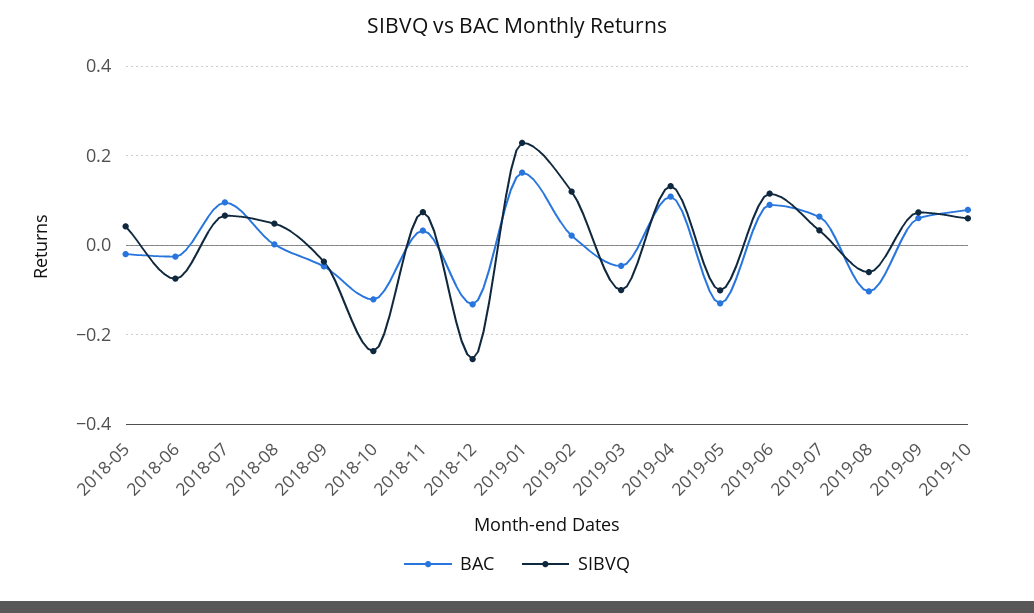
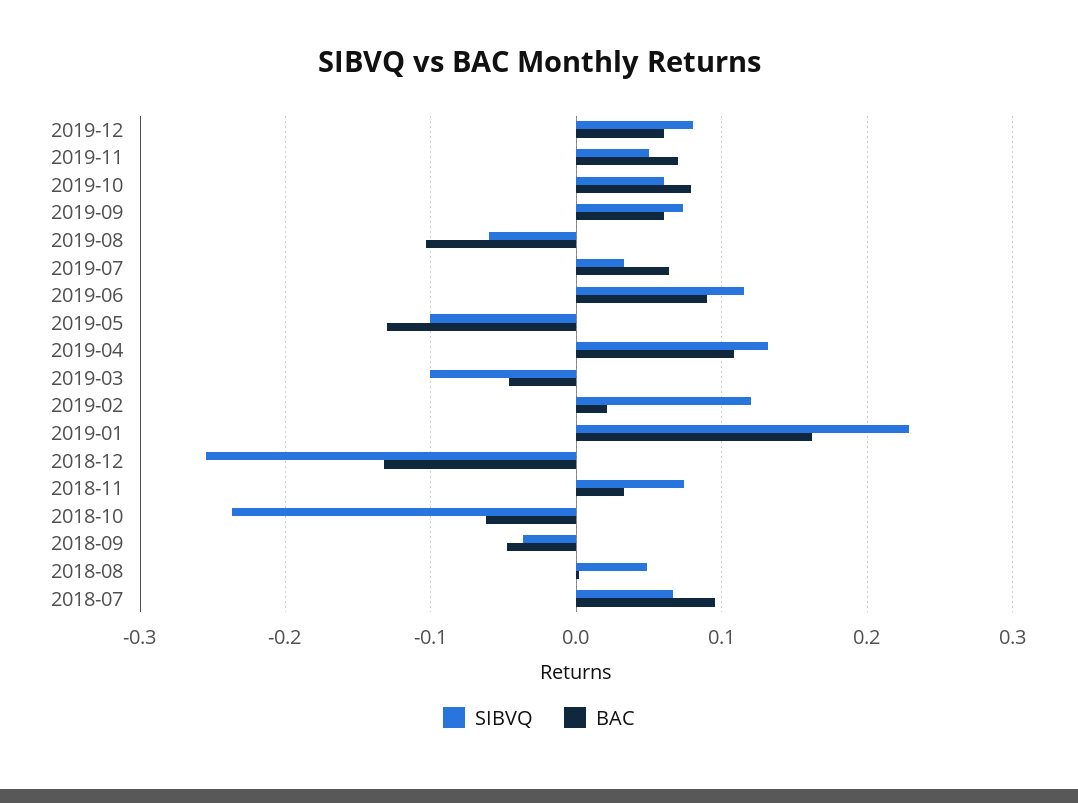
BAC, 2018-05: -0.02 -> none
SIBVQ, 2018-05: 0.04 -> none
BAC, 2018-06: -0.02 -> none
SIBVQ, 2018-06: -0.08 -> none
BAC, 2018-10: -0.12 -> -0.06
SIBVQ, 2019-12: none -> 0.08
BAC, 2019-12: none -> 0.06
SIBVQ, 2019-11: none -> 0.05
BAC, 2019-11: none -> 0.07

